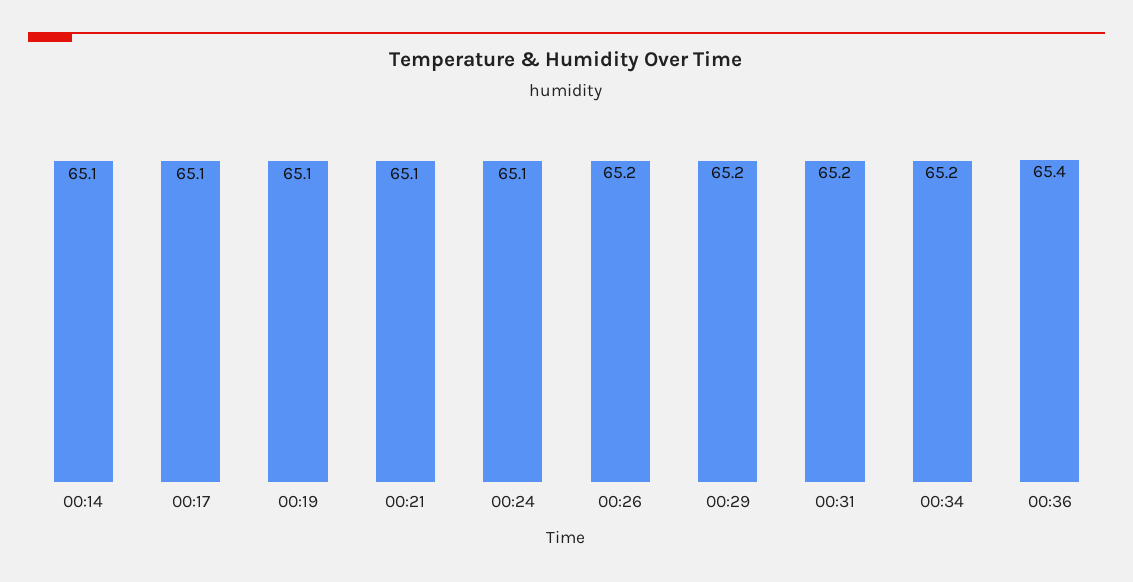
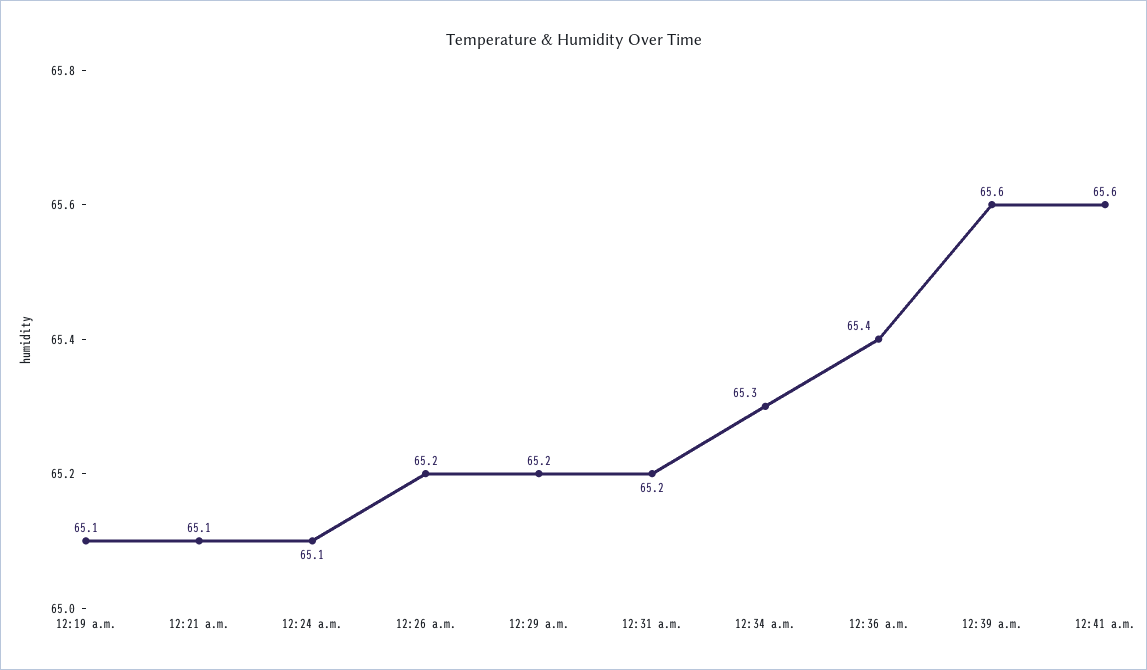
00:14: 65.1 -> none
00:17: 65.1 -> none
00:34: 65.2 -> 65.3
12:39 a.m.: none -> 65.6
12:41 a.m.: none -> 65.6

